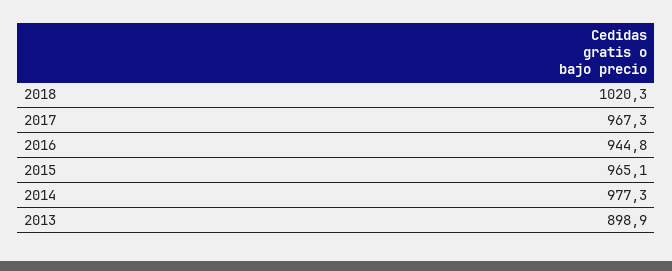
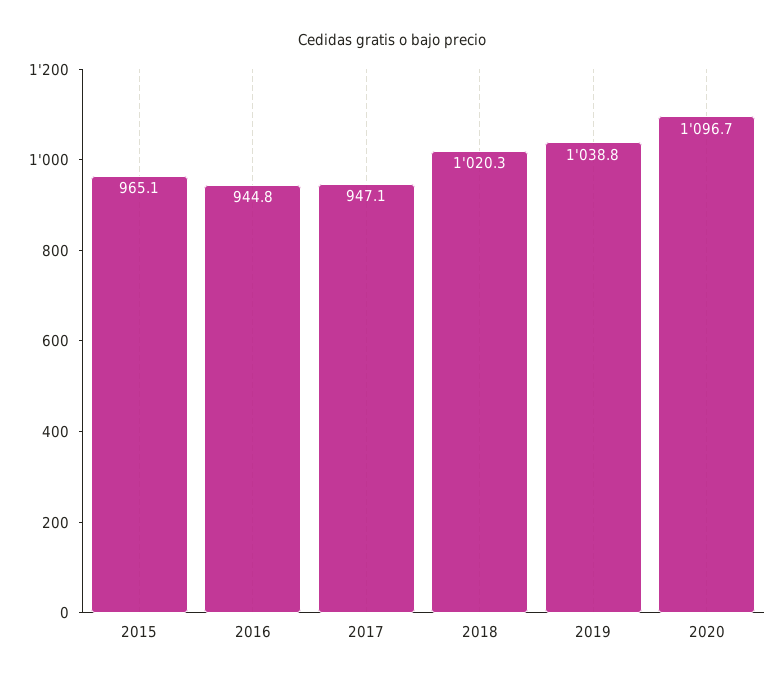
2017: 967.3 -> 947.1
2014: 977.3 -> none
2013: 898.9 -> none
2019: none -> 1038.8
2020: none -> 1096.7

